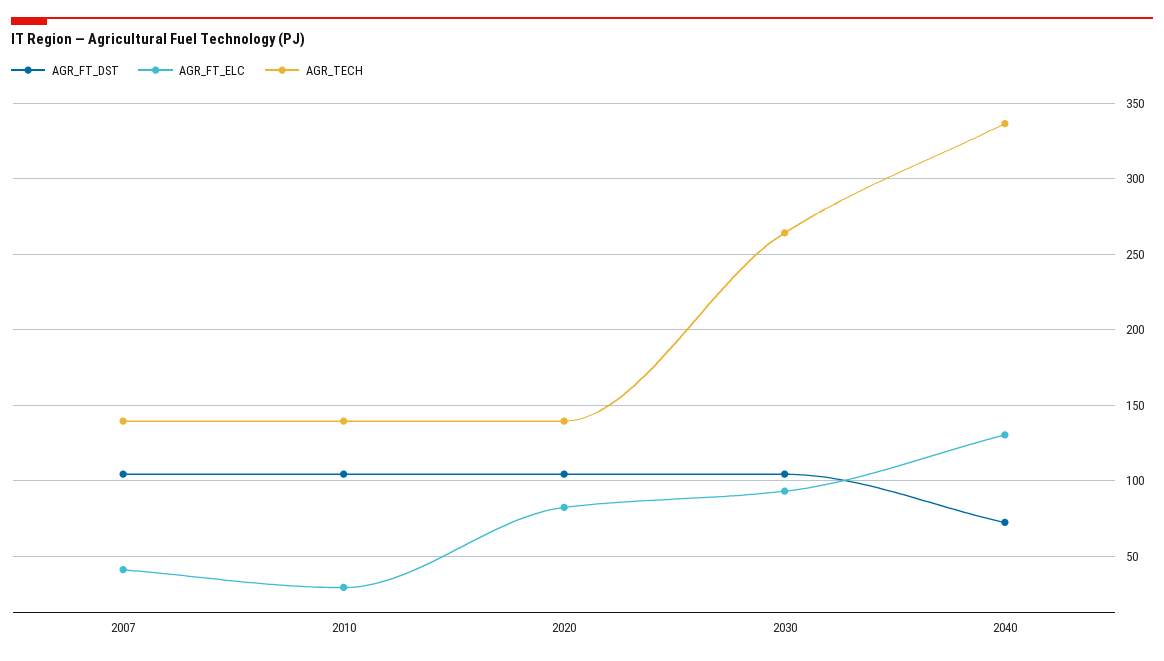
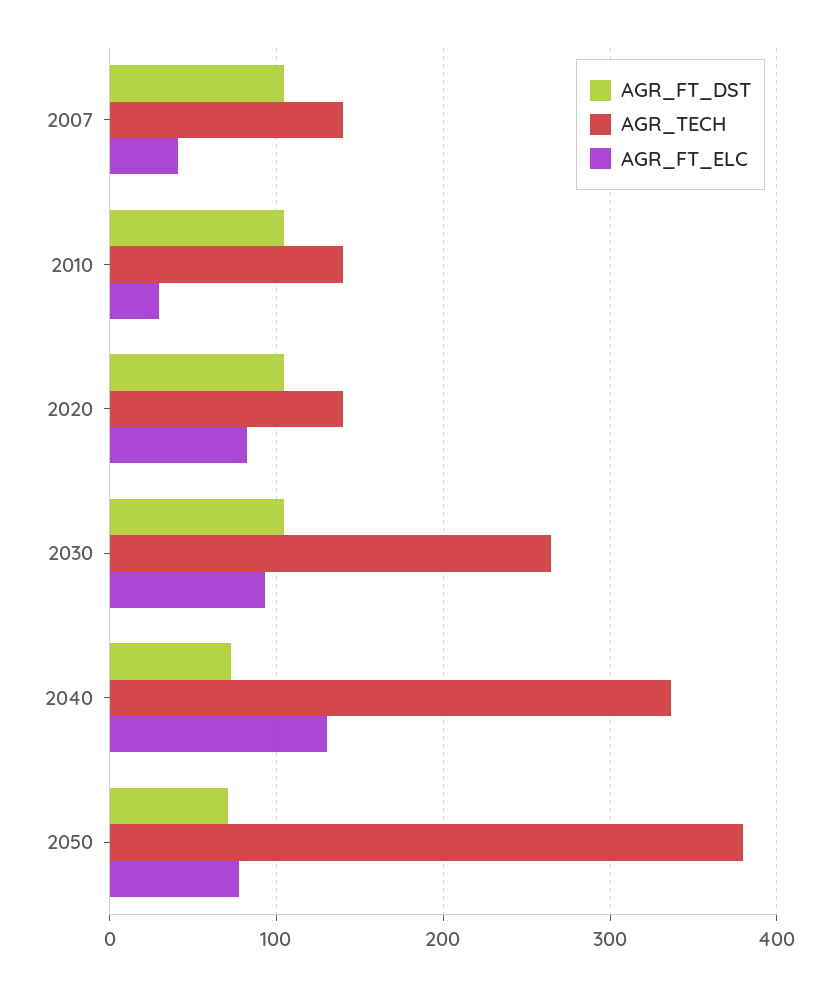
AGR_FT_DST, 2050: none -> 70
AGR_TECH, 2050: none -> 380
AGR_FT_ELC, 2050: none -> 80

